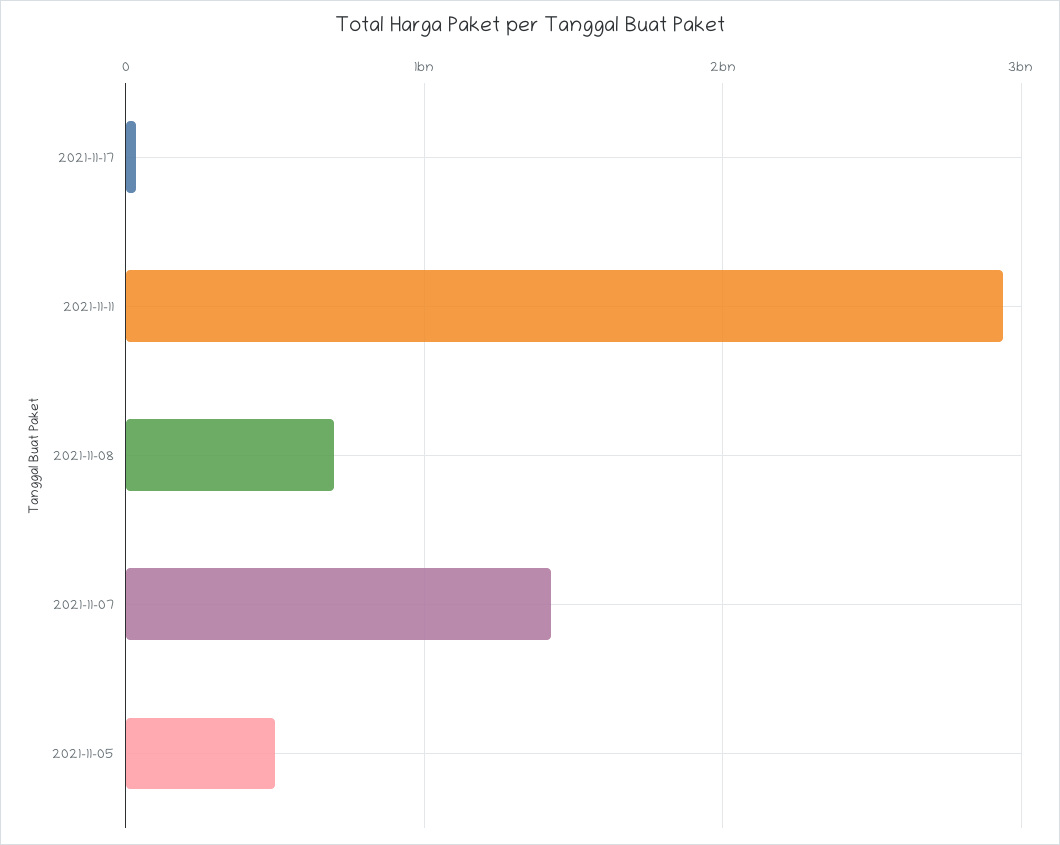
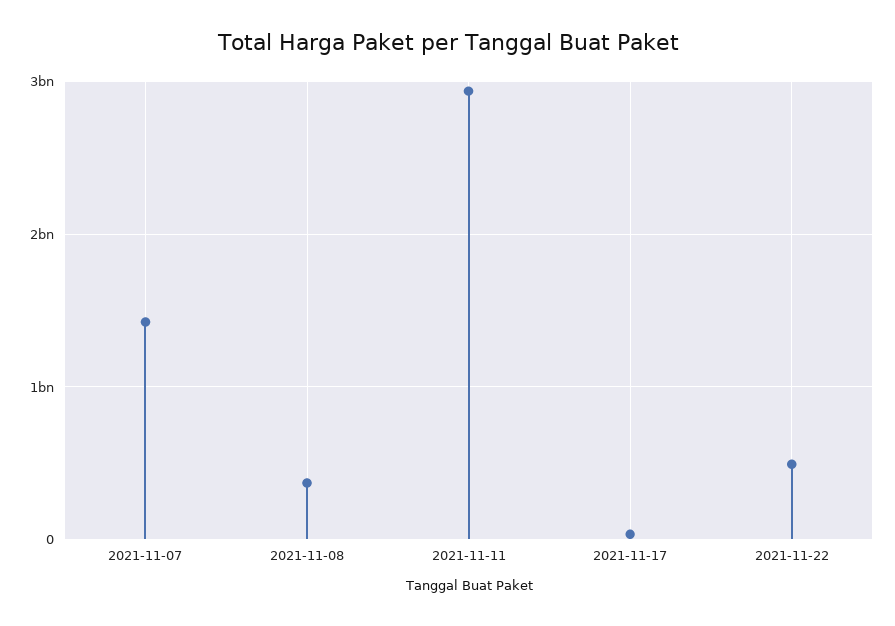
2021-11-08: 700000000 -> 400000000
2021-11-05: 500000000 -> none
2021-11-22: none -> 500000000

